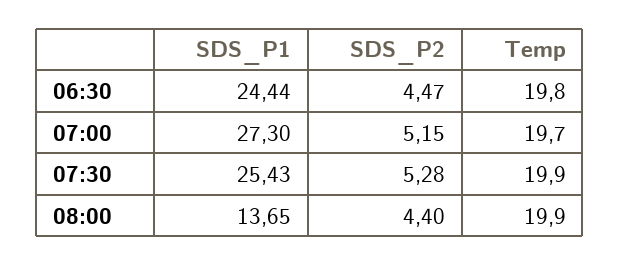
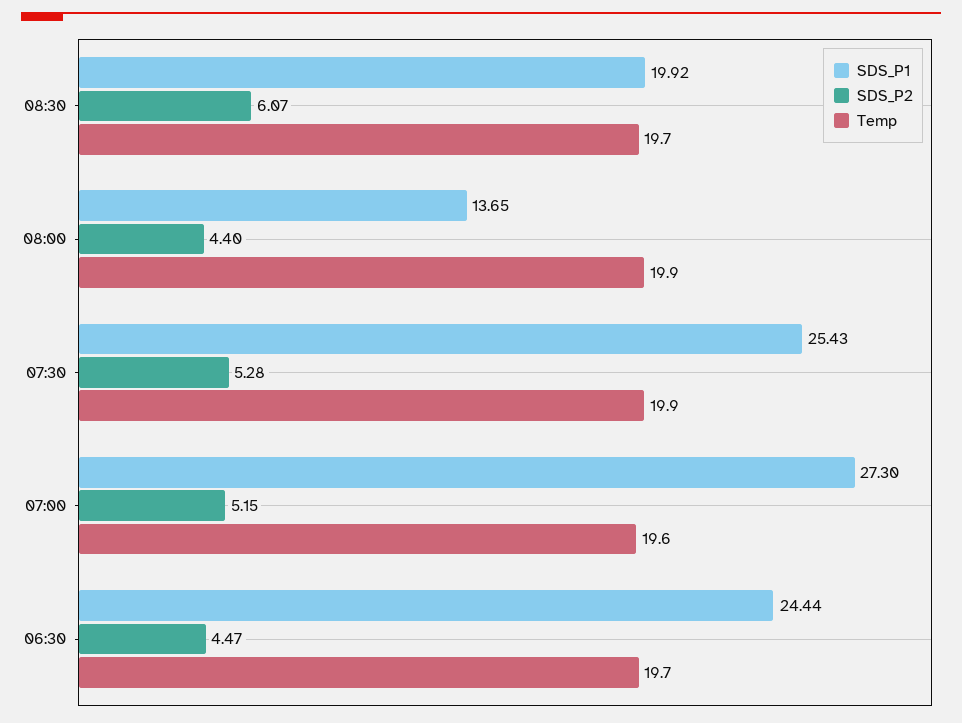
Temp, 06:30: 19.8 -> 19.7
Temp, 07:00: 19.7 -> 19.6
SDS_P1, 08:30: none -> 19.92
SDS_P2, 08:30: none -> 6.07
Temp, 08:30: none -> 19.7

